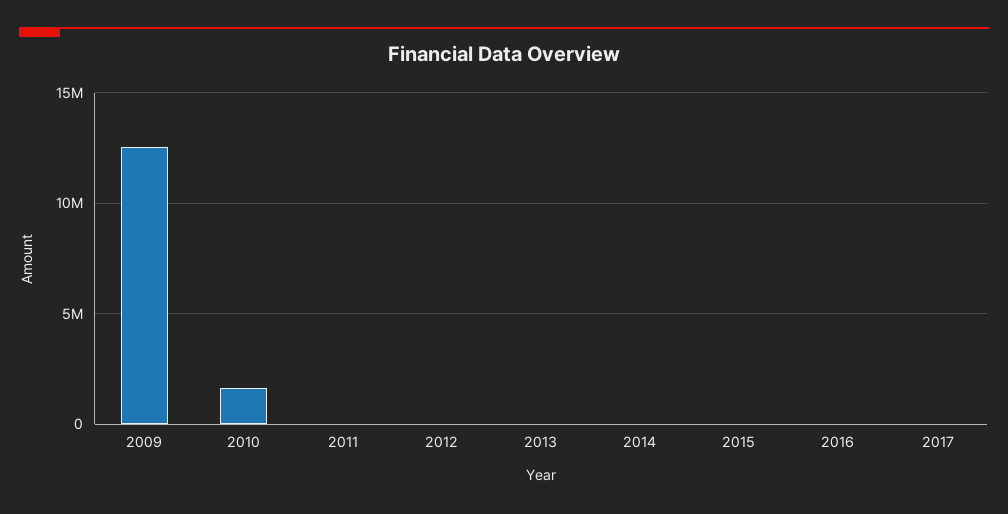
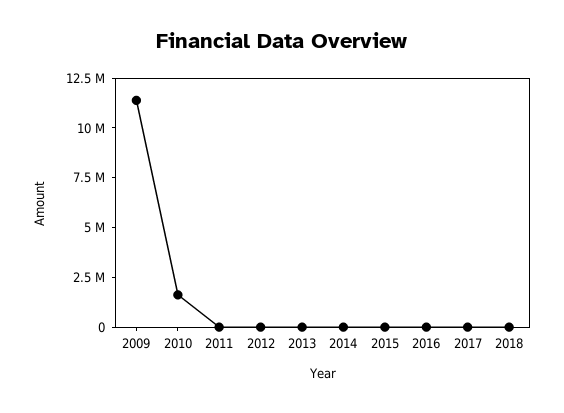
2009: 12500000 -> 11500000
2018: none -> 0

